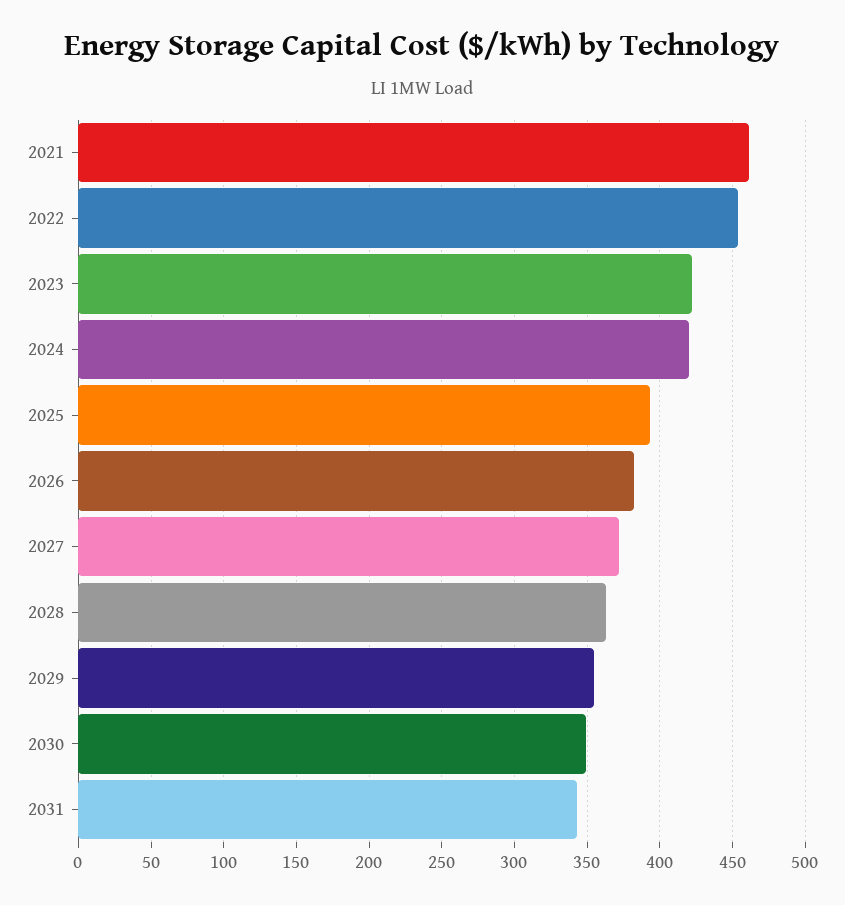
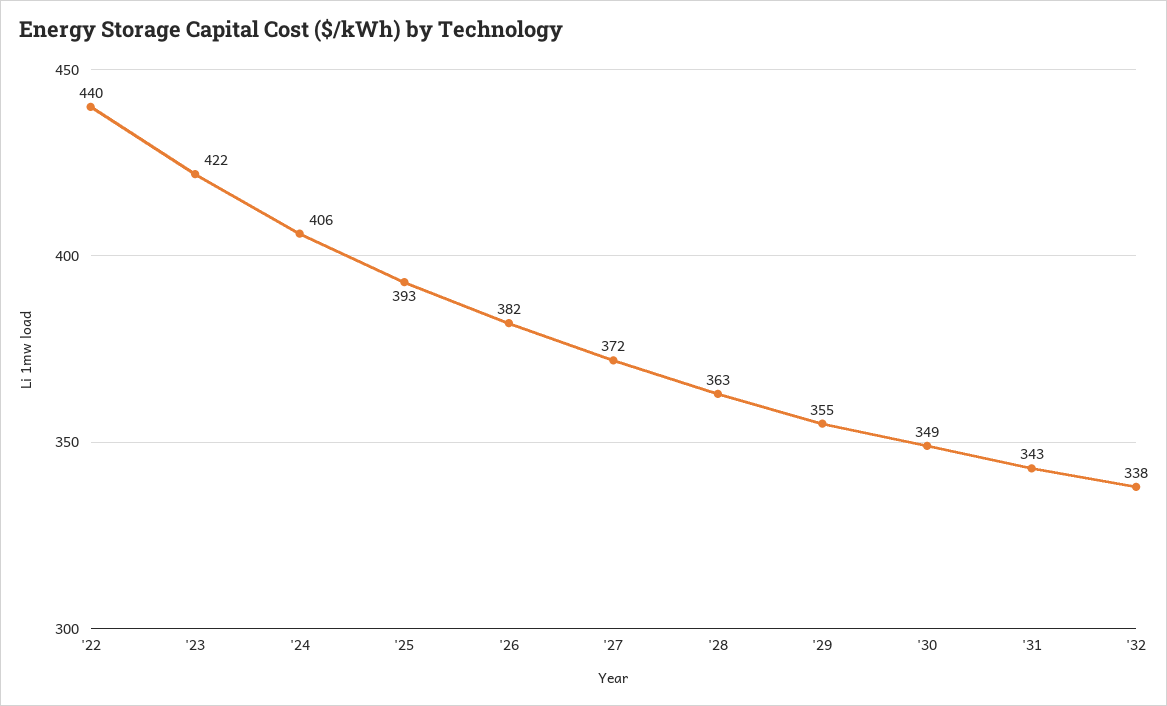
2021: 460 -> none
2022: 455 -> 440
2024: 420 -> 406
'32: none -> 338

